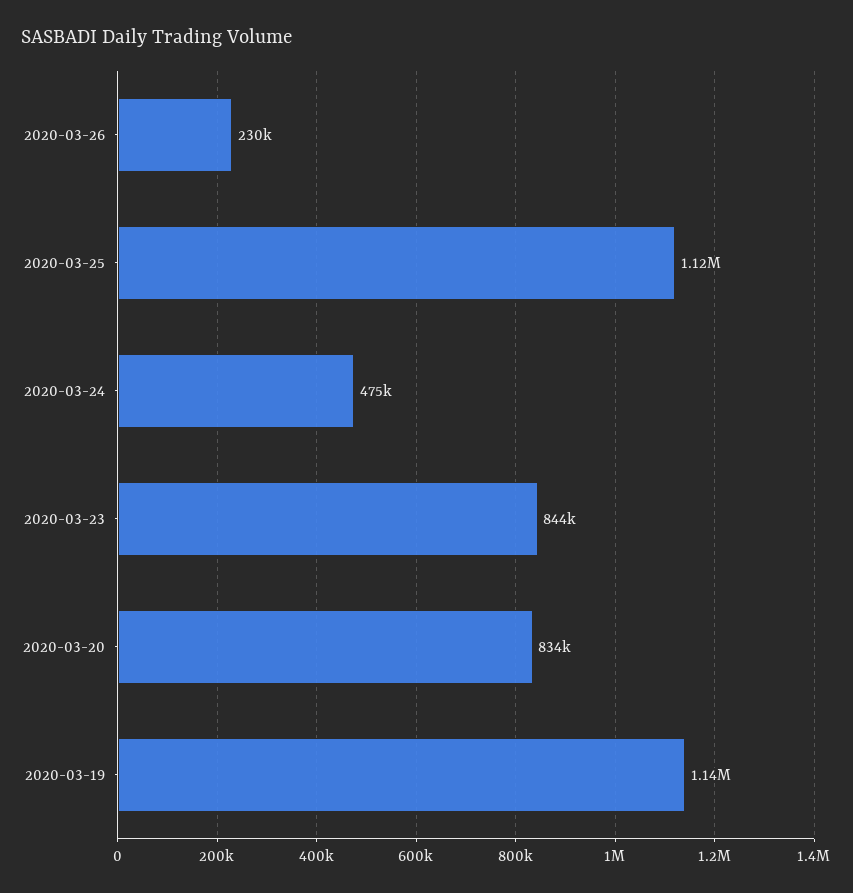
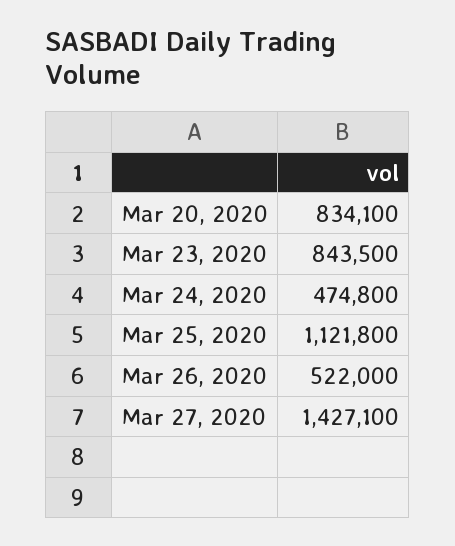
2020-03-26: 230000 -> 522000
2020-03-19: 1140000 -> none
Mar 27, 2020: none -> 1427100

